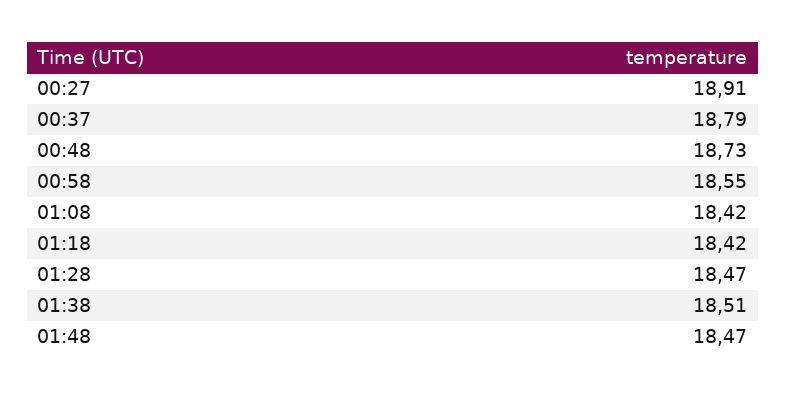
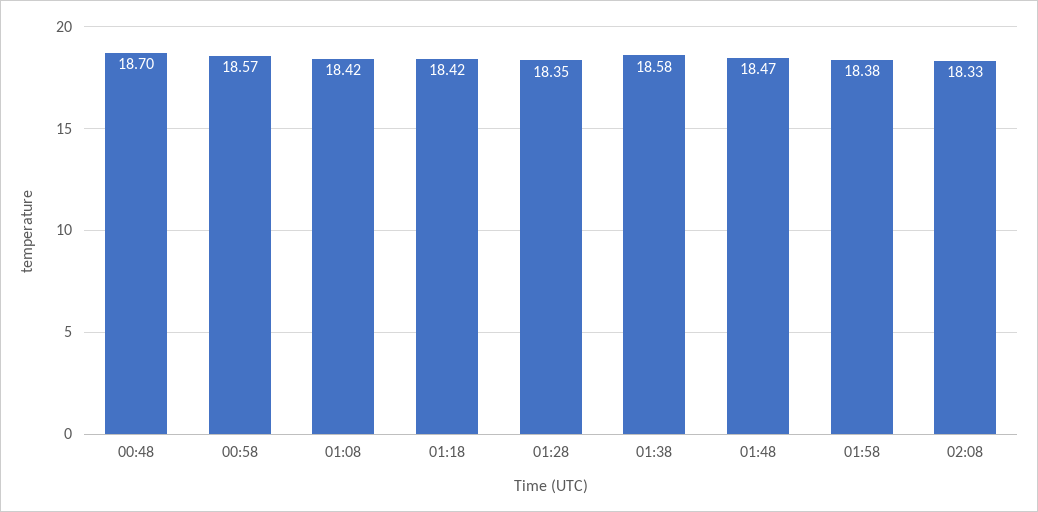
00:27: 18.91 -> none
00:37: 18.79 -> none
00:48: 18.73 -> 18.7
00:58: 18.55 -> 18.57
01:28: 18.47 -> 18.35
01:38: 18.51 -> 18.58
01:58: none -> 18.38
02:08: none -> 18.33

